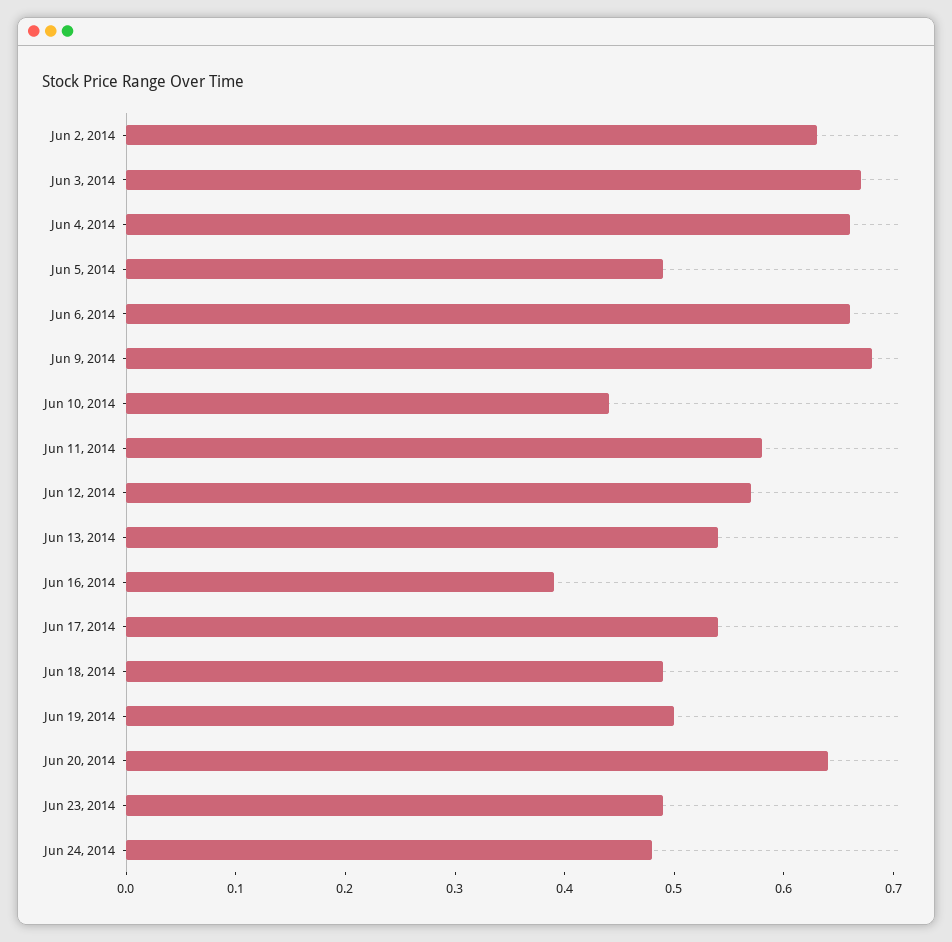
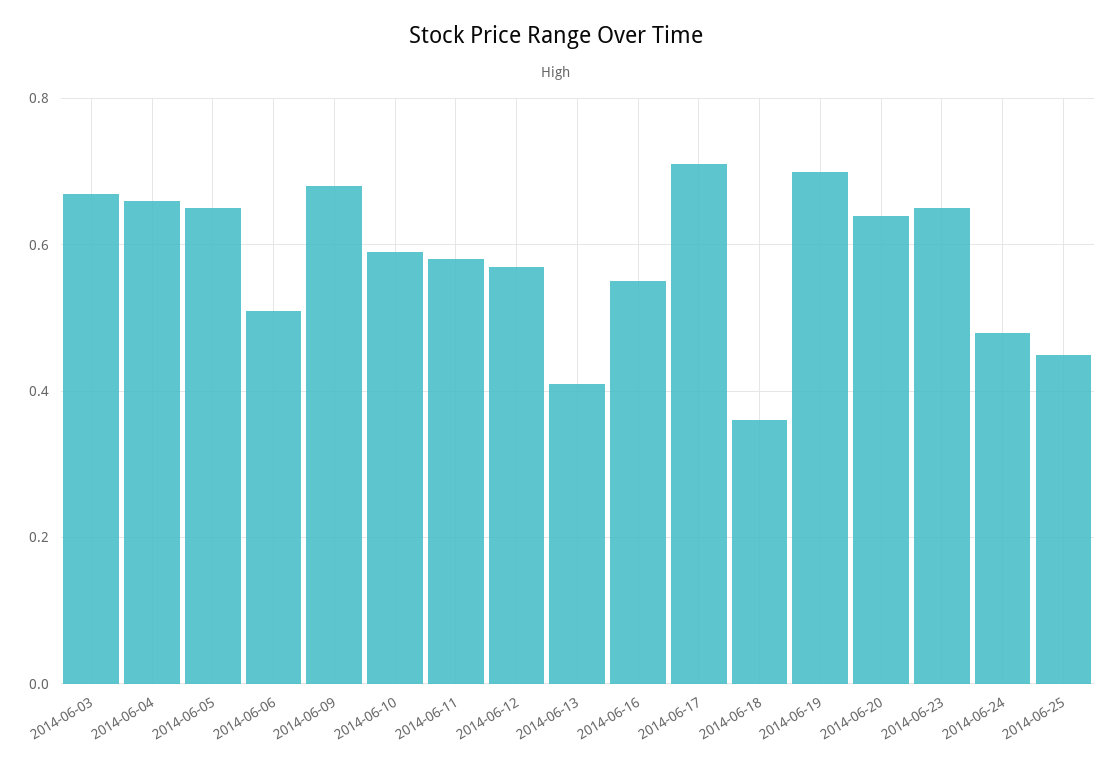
Jun 2, 2014: 0.63 -> none
Jun 5, 2014: 0.49 -> 0.65
Jun 6, 2014: 0.66 -> 0.5
Jun 10, 2014: 0.44 -> 0.6
Jun 13, 2014: 0.54 -> 0.4
Jun 16, 2014: 0.39 -> 0.55
Jun 17, 2014: 0.54 -> 0.7
Jun 18, 2014: 0.49 -> 0.35
Jun 19, 2014: 0.5 -> 0.7
Jun 23, 2014: 0.49 -> 0.65
2014-06-25: none -> 0.45

